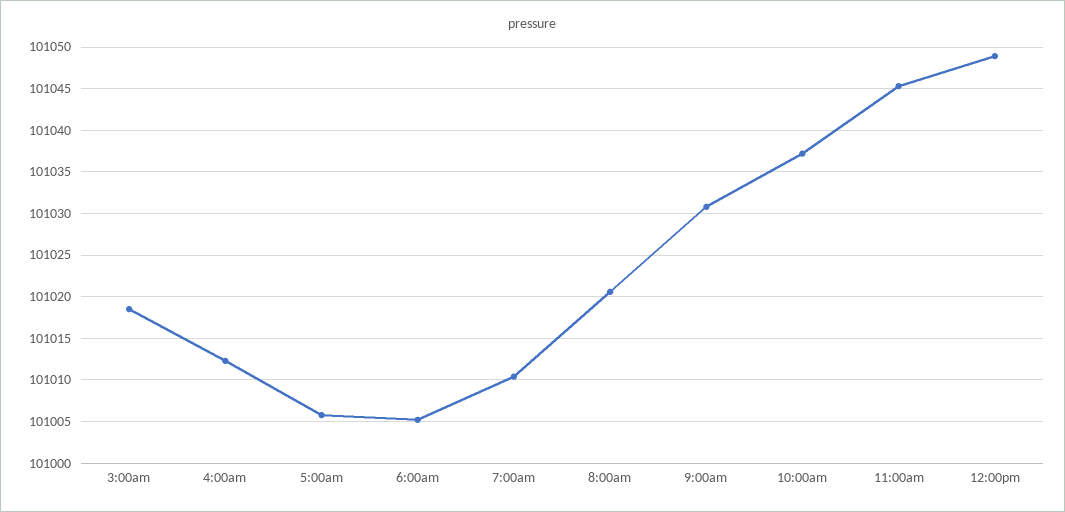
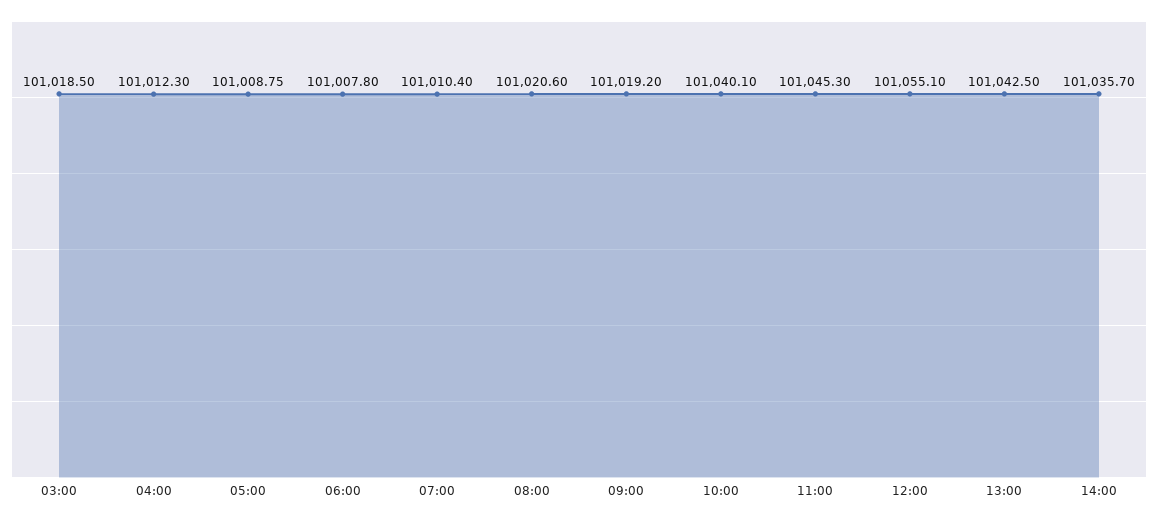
5:00am: 101006 -> 101008.75
6:00am: 101005 -> 101007.8
9:00am: 101031 -> 101019.2
10:00am: 101037 -> 101040.1
12:00pm: 101049 -> 101055.1
13:00: none -> 101042.5
14:00: none -> 101035.7

